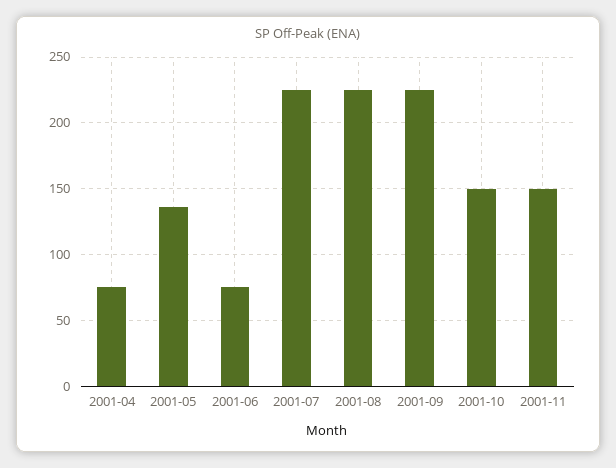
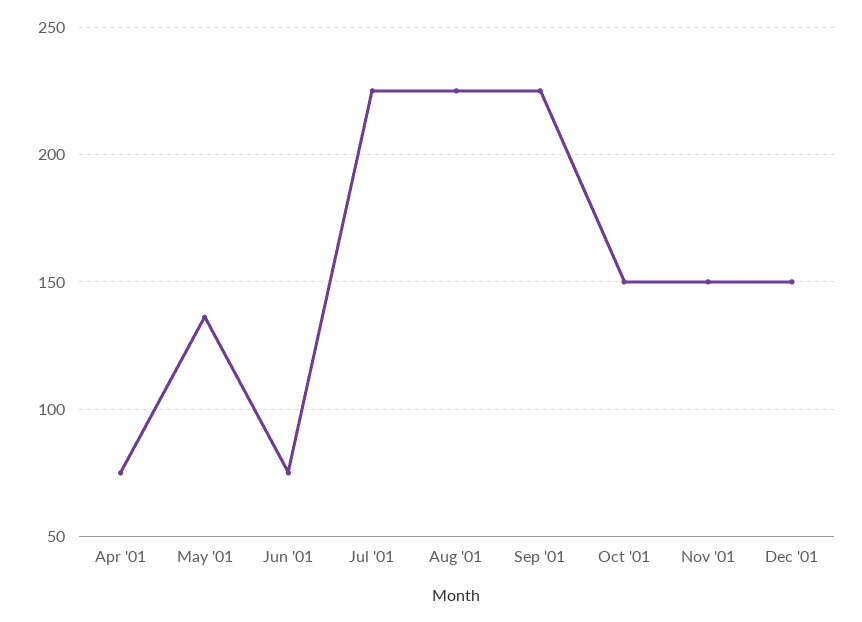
Dec '01: none -> 150

